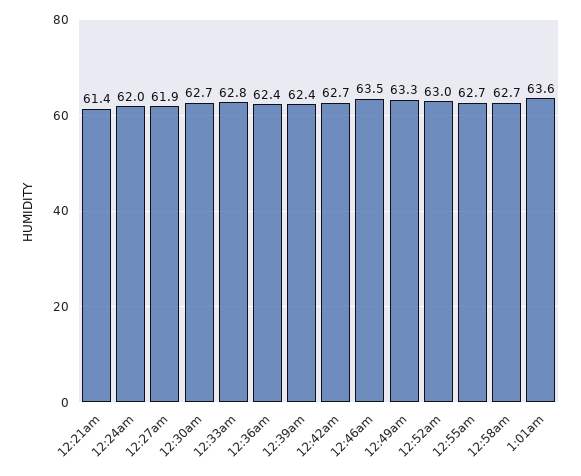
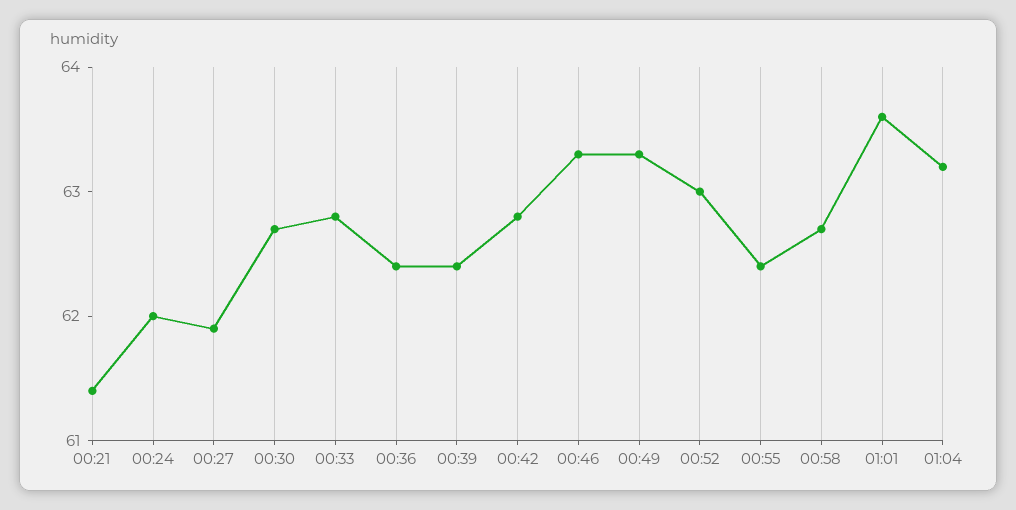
12:42am: 62.7 -> 62.8
12:46am: 63.5 -> 63.3
12:55am: 62.7 -> 62.4
01:04: none -> 63.2

